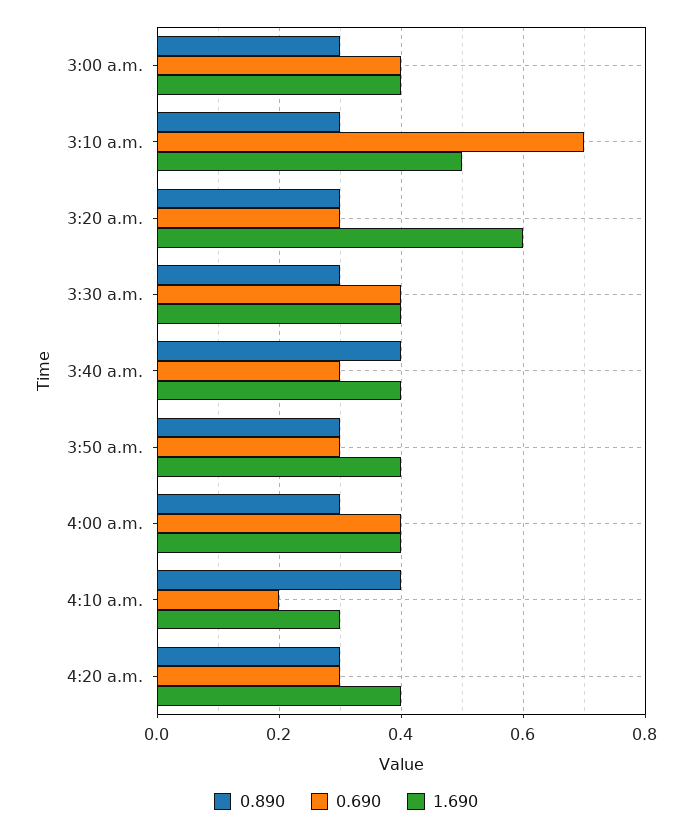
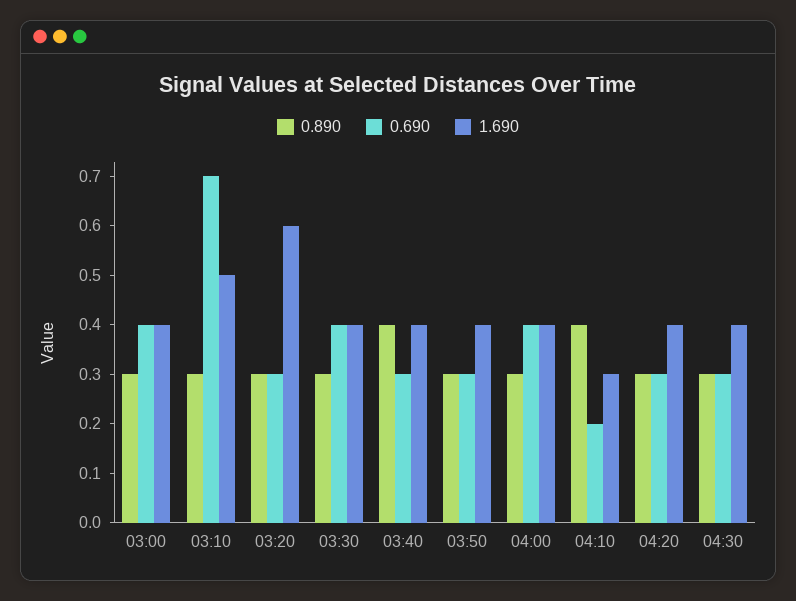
0.890, 04:30: none -> 0.3
0.690, 04:30: none -> 0.3
1.690, 04:30: none -> 0.4

